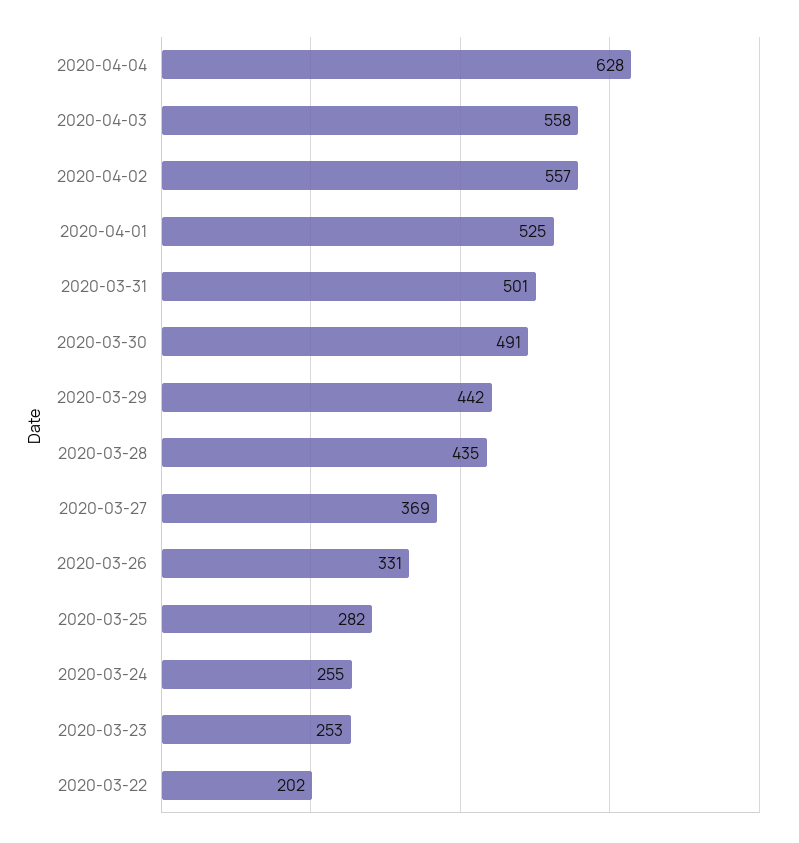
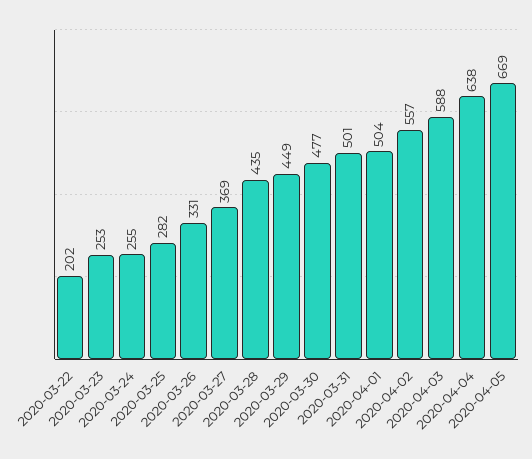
2020-04-04: 628 -> 638
2020-04-03: 558 -> 588
2020-04-01: 525 -> 504
2020-03-30: 491 -> 477
2020-03-29: 442 -> 449
2020-04-05: none -> 669

